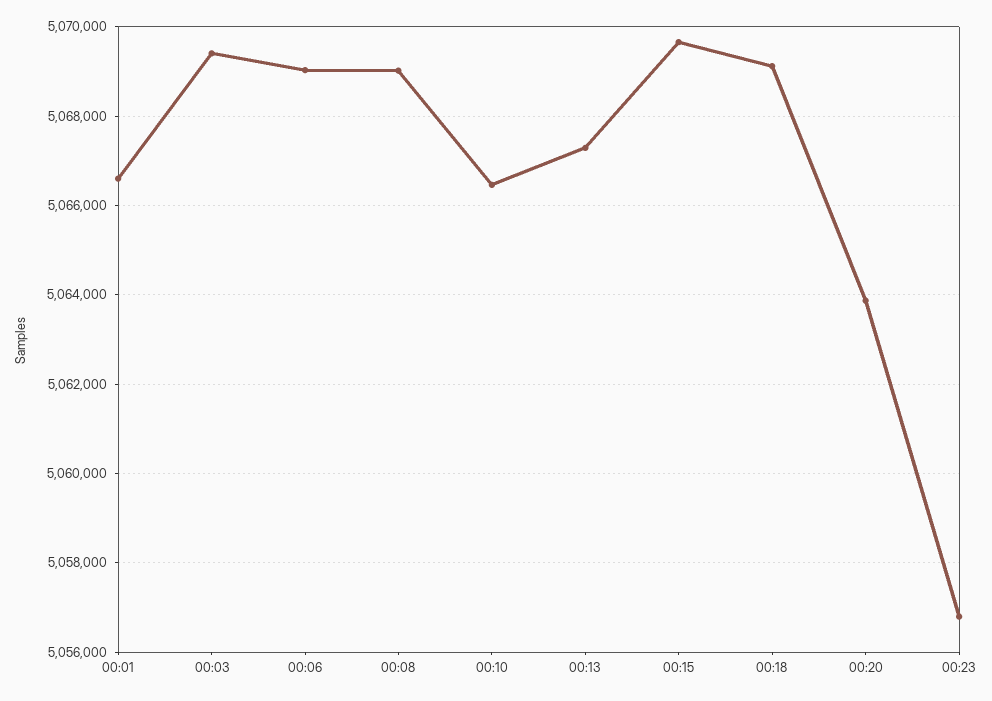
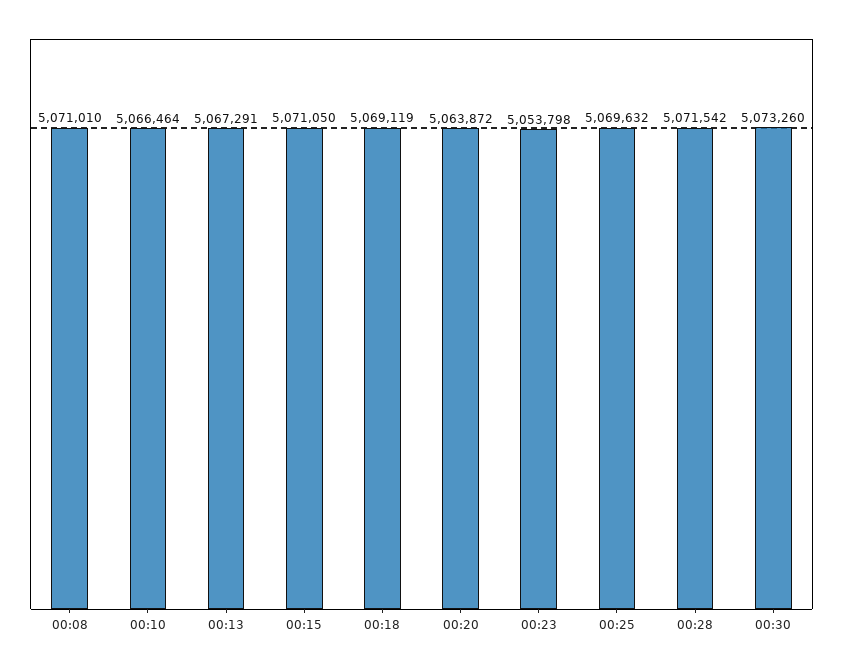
00:01: 5066600 -> none
00:03: 5069400 -> none
00:06: 5069000 -> none
00:08: 5069000 -> 5071010
00:15: 5069600 -> 5071050
00:23: 5056800 -> 5053798
00:25: none -> 5069632
00:28: none -> 5071542
00:30: none -> 5073260

